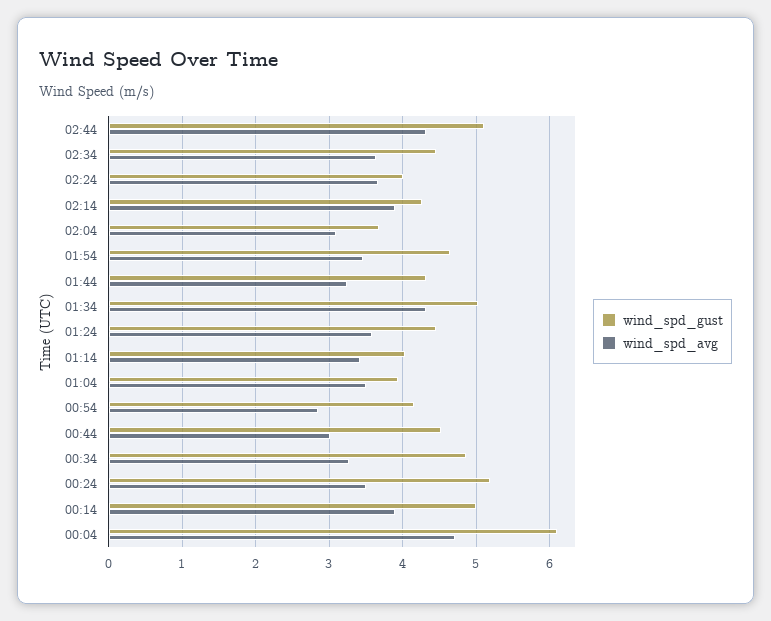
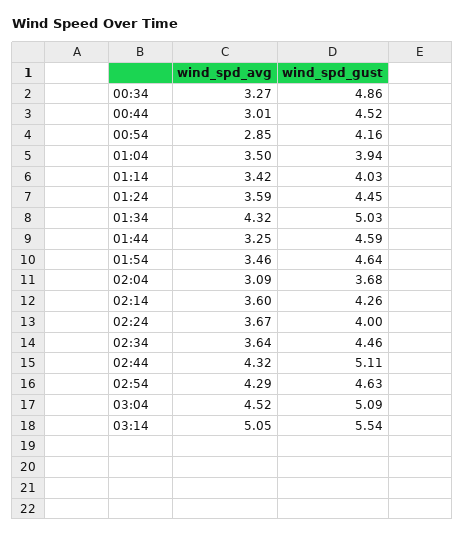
wind_spd_avg, 02:14: 3.9 -> 3.6
wind_spd_gust, 01:44: 4.3 -> 4.59
wind_spd_gust, 00:24: 5.2 -> none
wind_spd_avg, 00:24: 3.5 -> none
wind_spd_gust, 00:14: 5 -> none
wind_spd_avg, 00:14: 3.9 -> none
wind_spd_gust, 00:04: 6.1 -> none
wind_spd_avg, 00:04: 4.7 -> none
wind_spd_avg, 02:54: none -> 4.29
wind_spd_gust, 02:54: none -> 4.63
wind_spd_avg, 03:04: none -> 4.52
wind_spd_gust, 03:04: none -> 5.09
wind_spd_avg, 03:14: none -> 5.05
wind_spd_gust, 03:14: none -> 5.54

